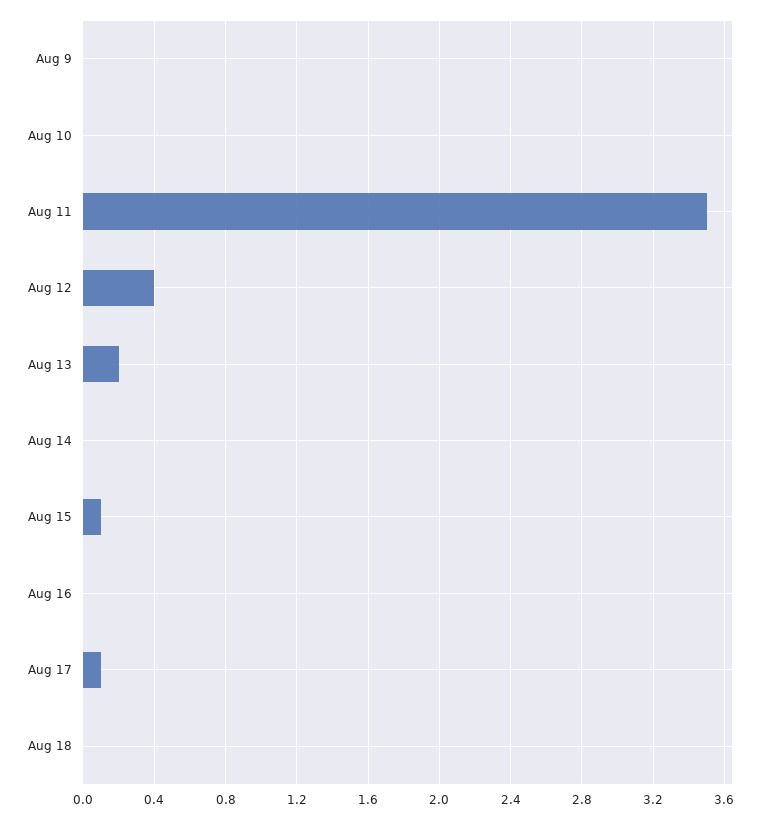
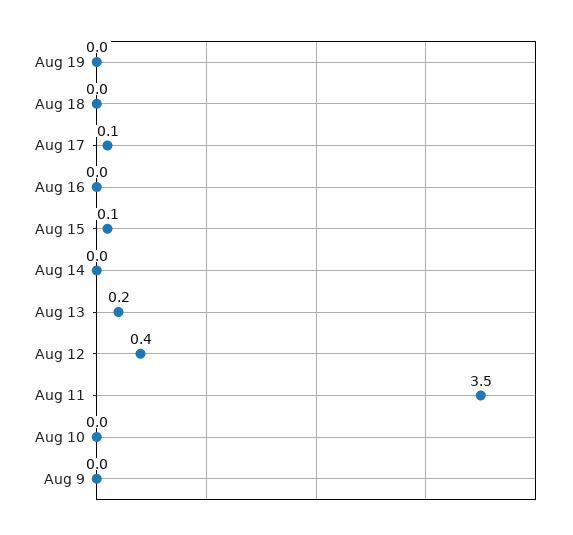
Aug 19: none -> 0

